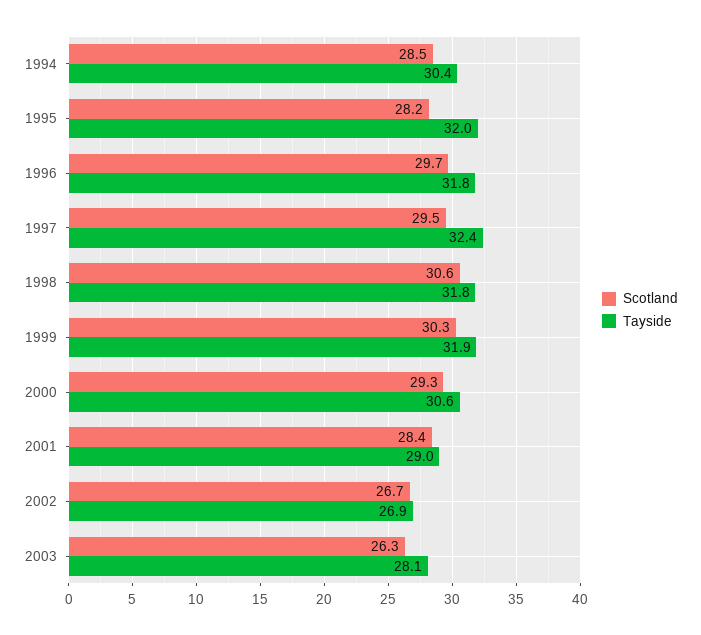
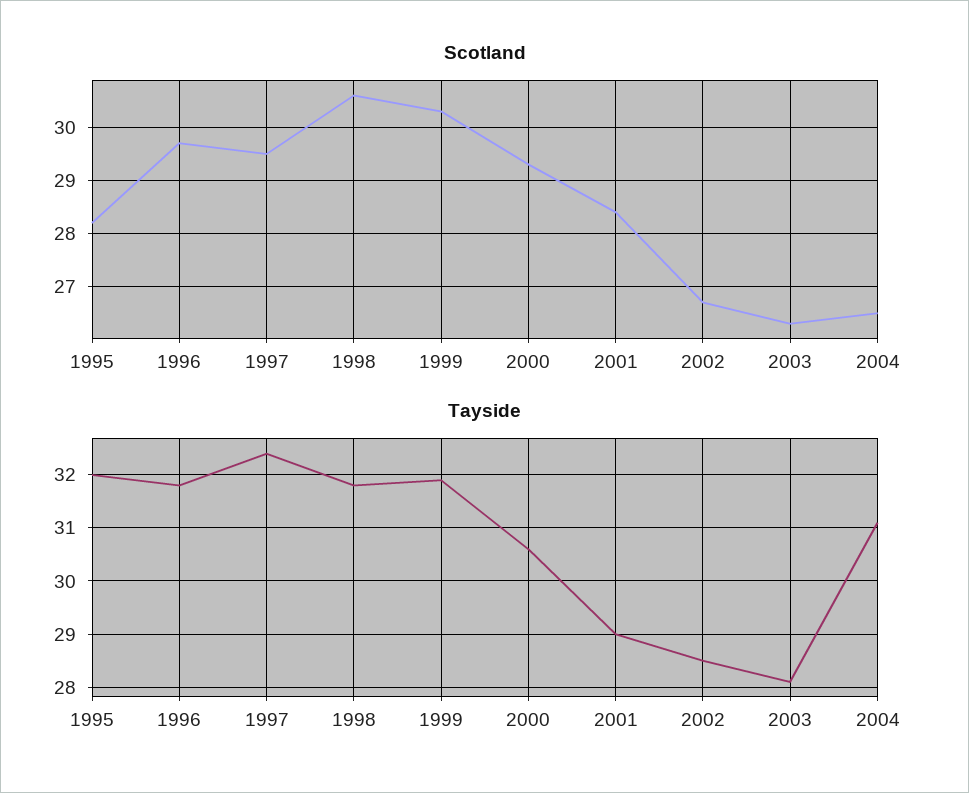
Scotland, 1994: 28.5 -> none
Tayside, 1994: 30.4 -> none
Tayside, 2002: 26.9 -> 28.5
Scotland, 2004: none -> 26.5
Tayside, 2004: none -> 31

